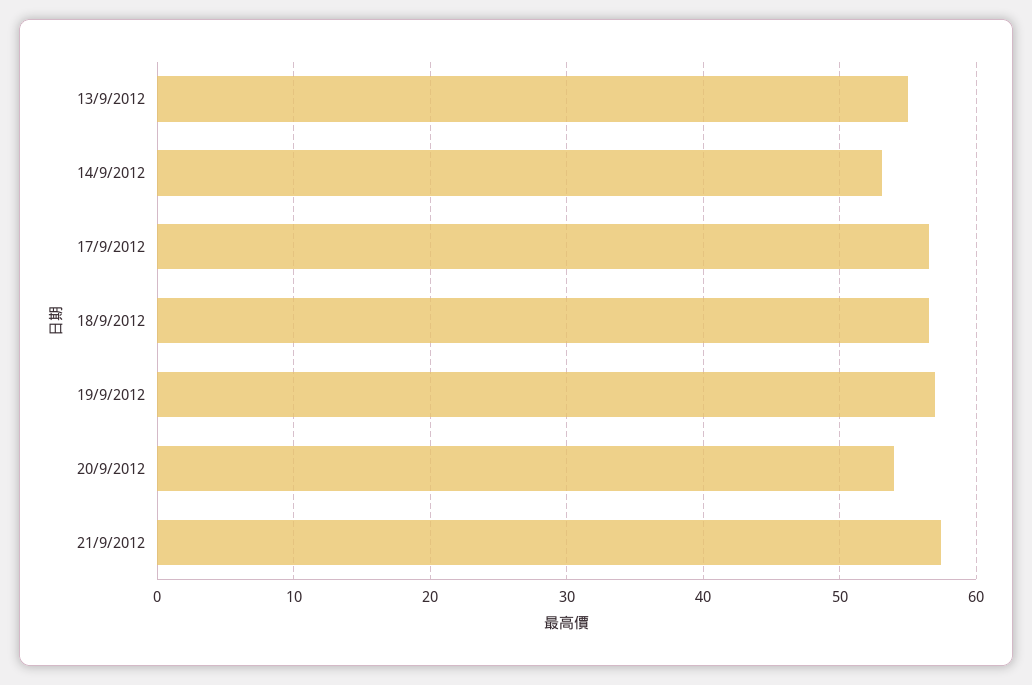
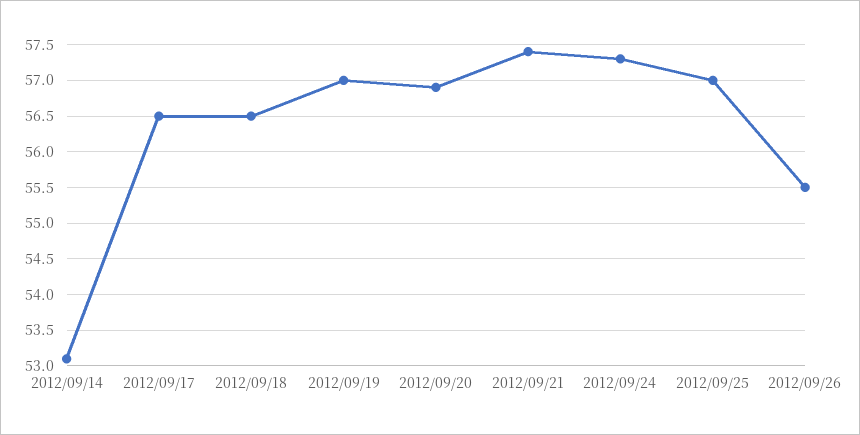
13/9/2012: 55 -> none
20/9/2012: 54 -> 56.9
2012/09/24: none -> 57.3
2012/09/25: none -> 57
2012/09/26: none -> 55.5

